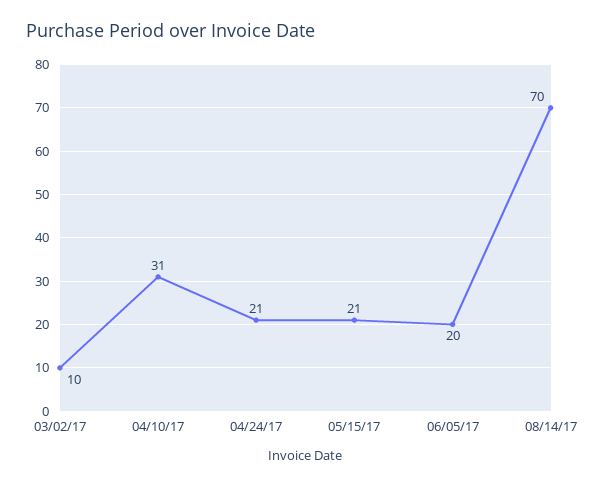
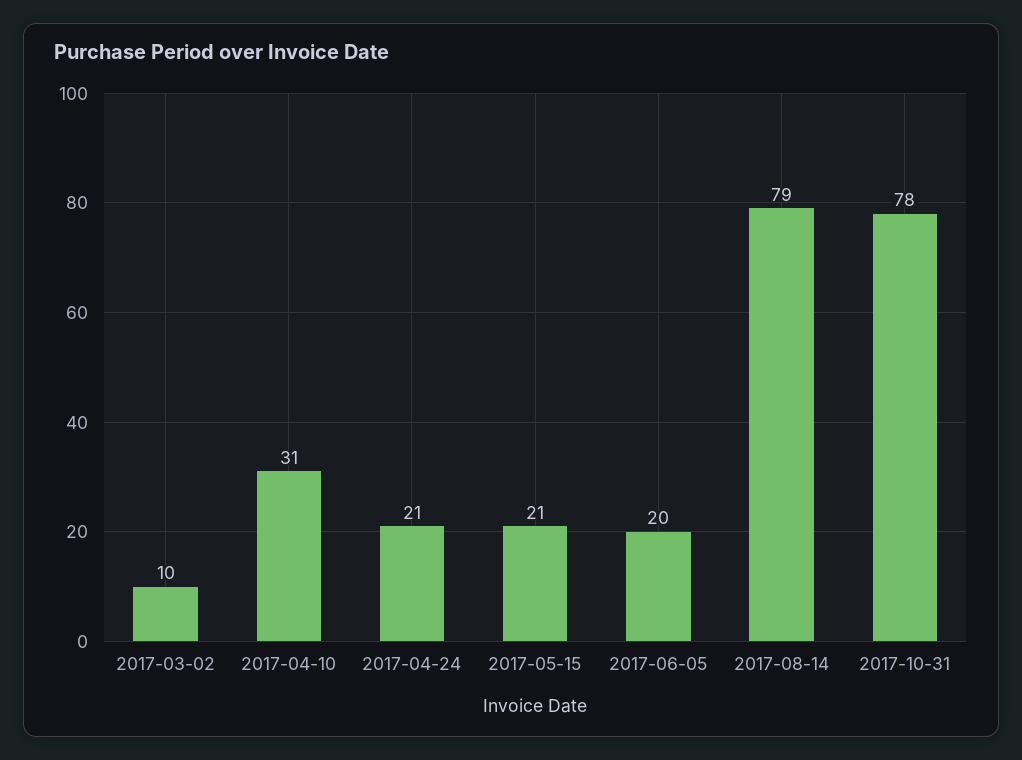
08/14/17: 70 -> 79
2017-10-31: none -> 78

